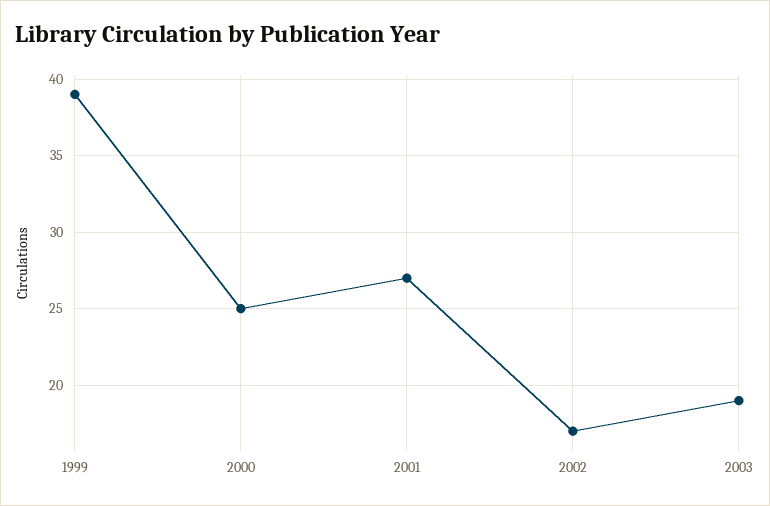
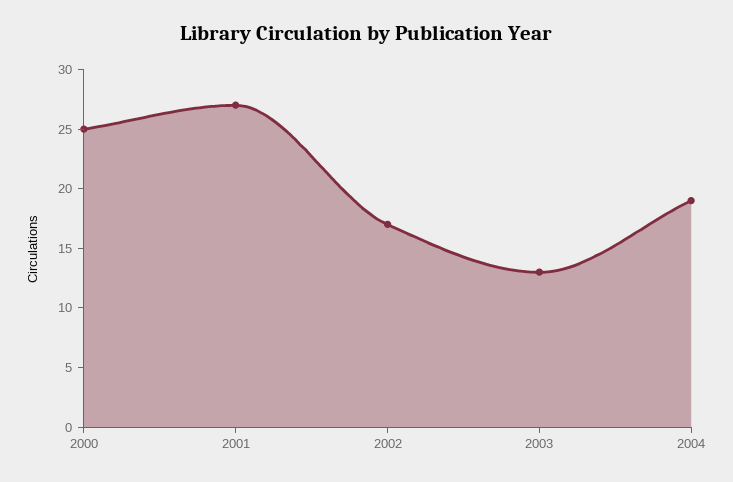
1999: 39 -> none
2003: 19 -> 13
2004: none -> 19

